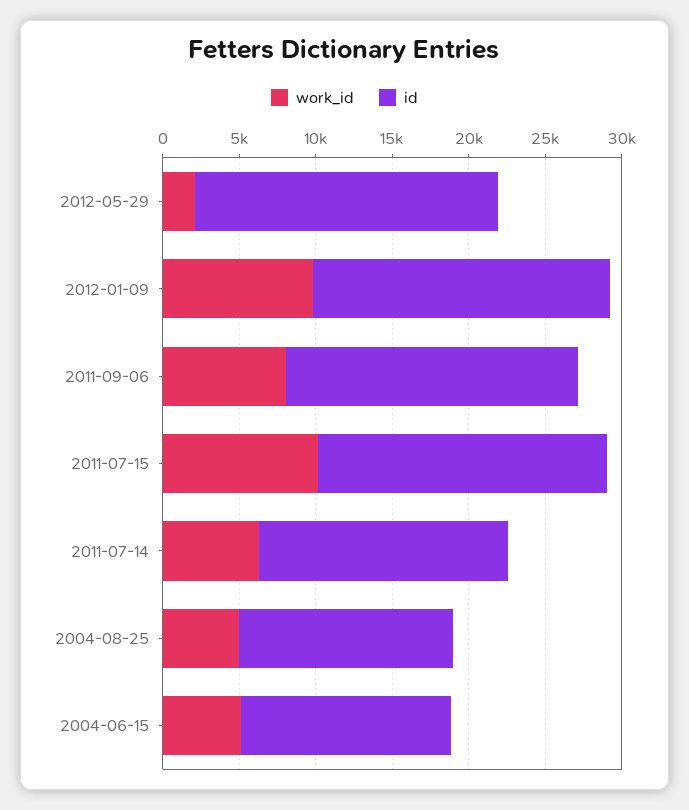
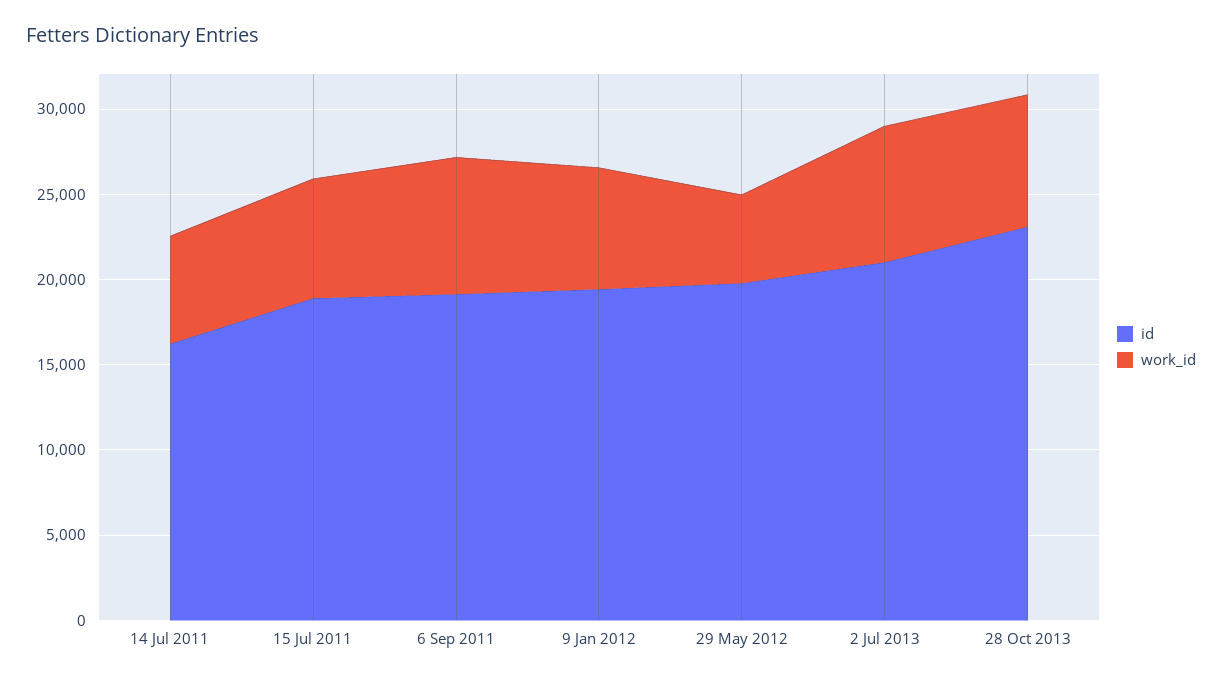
work_id, 2012-05-29: 2000 -> 5000
work_id, 2012-01-09: 10000 -> 7000
work_id, 2011-07-15: 10000 -> 7000
work_id, 2004-08-25: 5000 -> none
id, 2004-08-25: 14000 -> none
work_id, 2004-06-15: 5000 -> none
id, 2004-06-15: 14000 -> none
id, 2 Jul 2013: none -> 21000
work_id, 2 Jul 2013: none -> 8000
id, 28 Oct 2013: none -> 23000
work_id, 28 Oct 2013: none -> 8000

